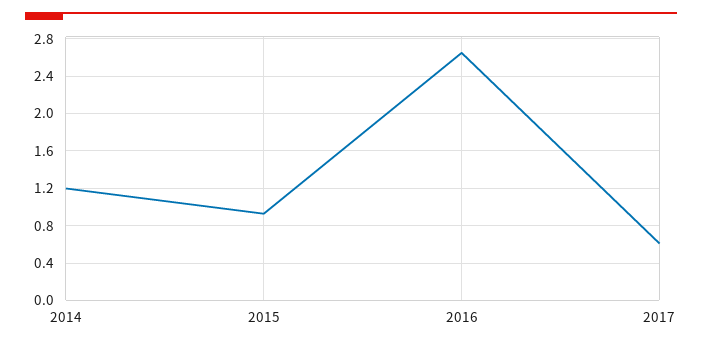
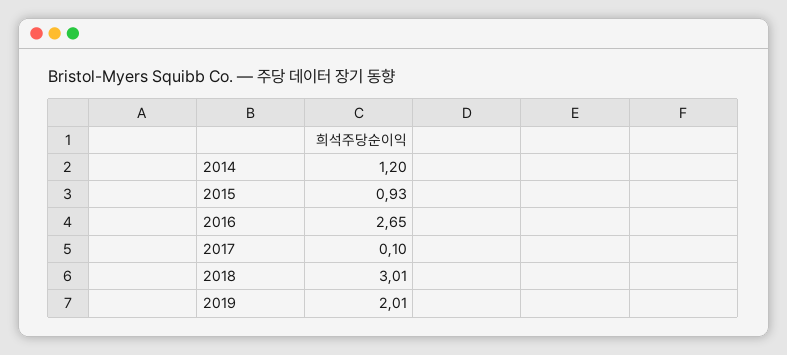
2017: 0.6 -> 0.1
2018: none -> 3.01
2019: none -> 2.01

